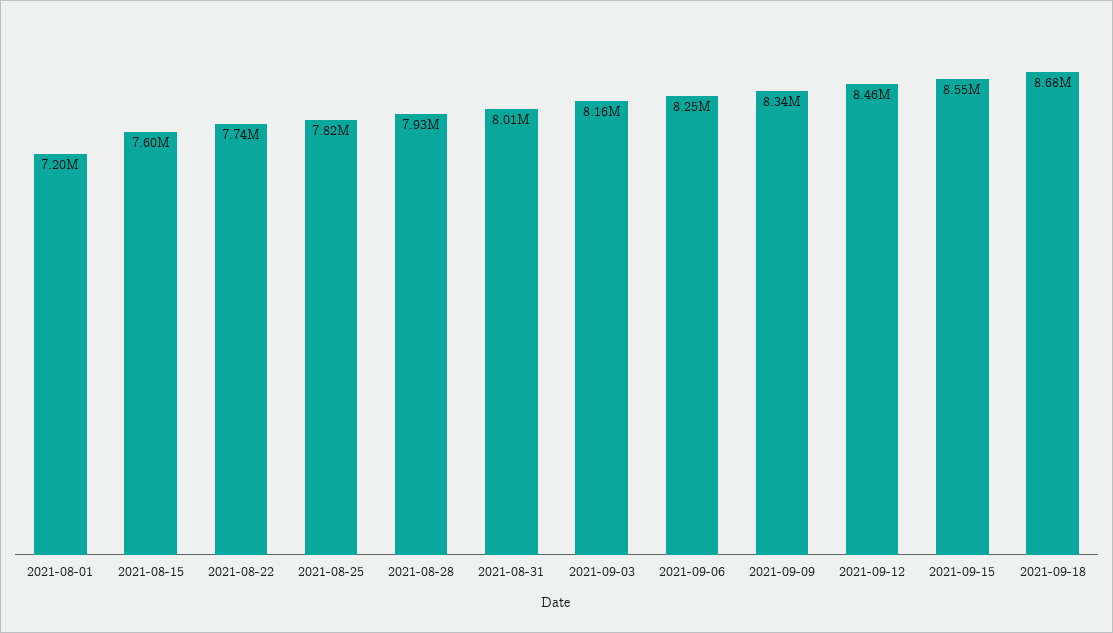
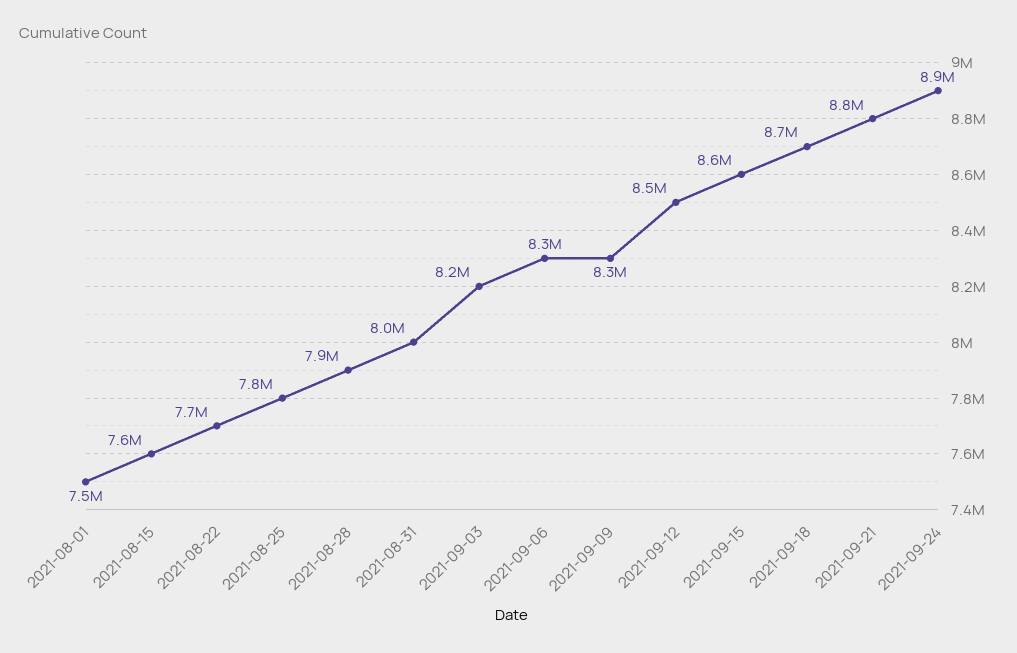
2021-08-01: 7200000 -> 7500000
2021-09-21: none -> 8800000
2021-09-24: none -> 8900000

